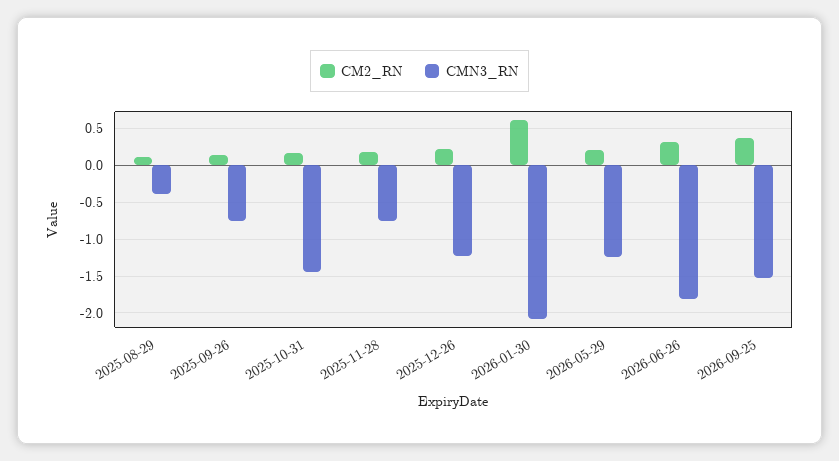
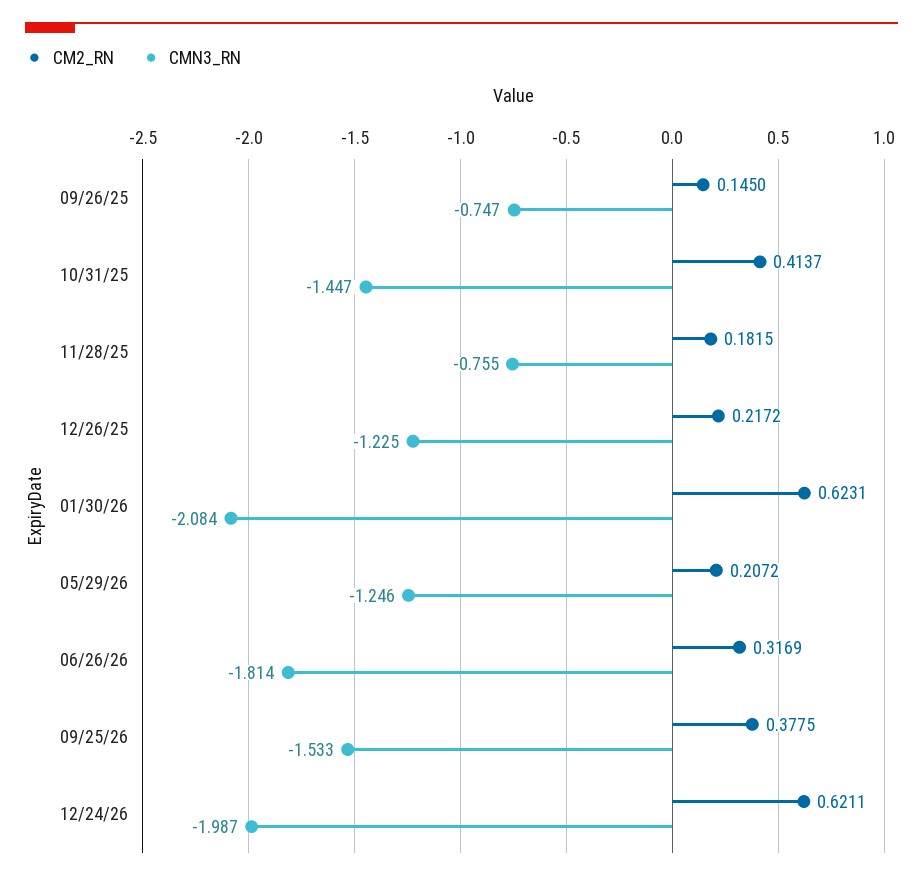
CM2_RN, 2025-08-29: 0.1 -> none
CMN3_RN, 2025-08-29: -0.4 -> none
CM2_RN, 2025-10-31: 0.2 -> 0.4137
CM2_RN, 12/24/26: none -> 0.6211
CMN3_RN, 12/24/26: none -> -1.987

